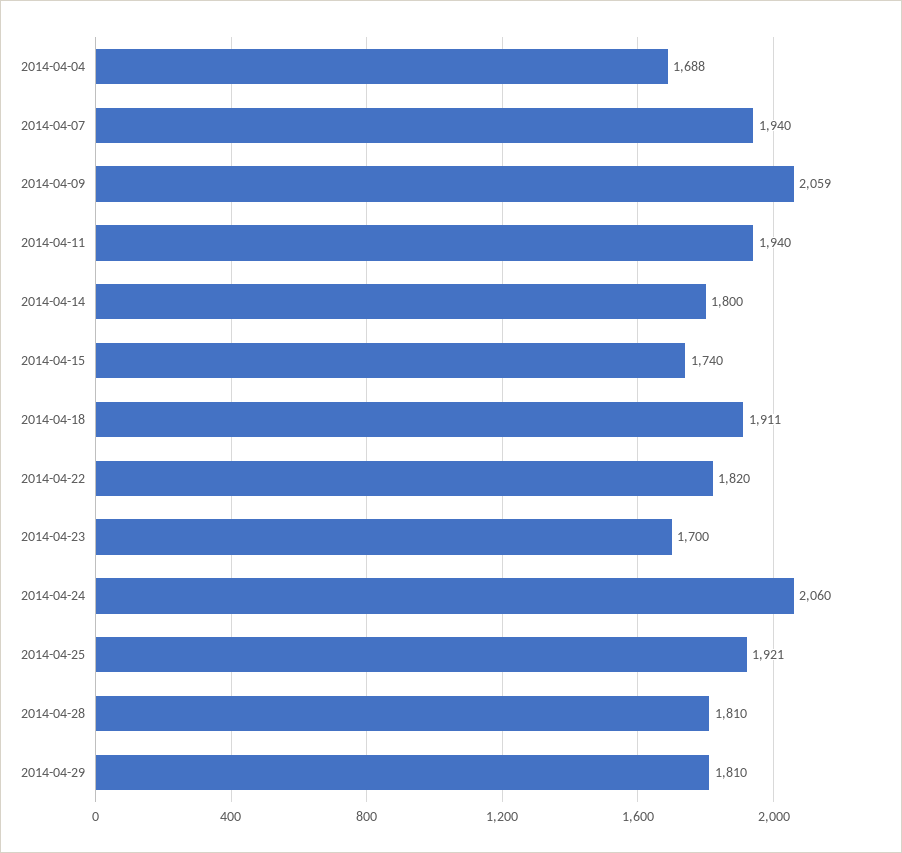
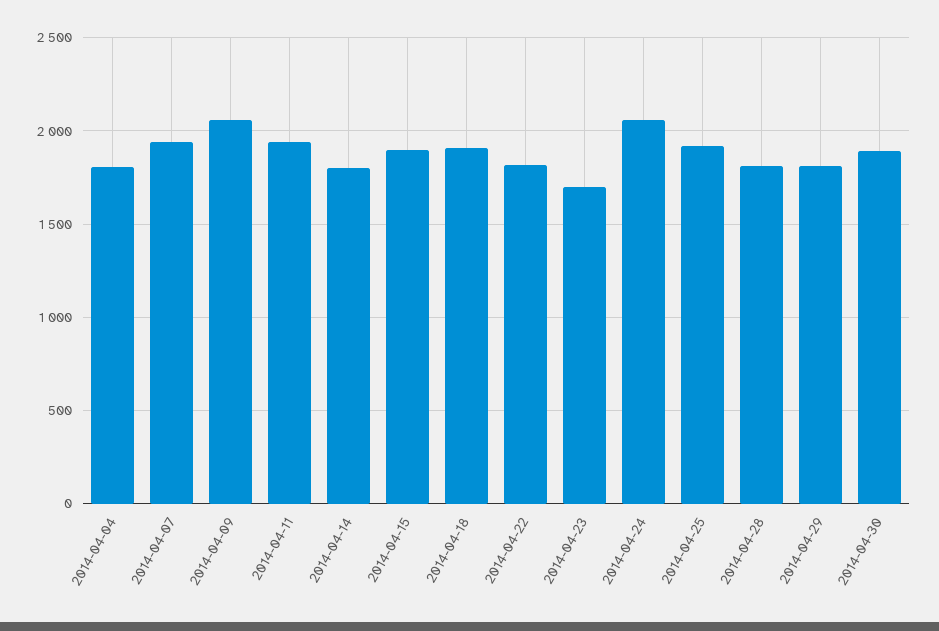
2014-04-04: 1688 -> 1800
2014-04-15: 1740 -> 1900
2014-04-30: none -> 1900

